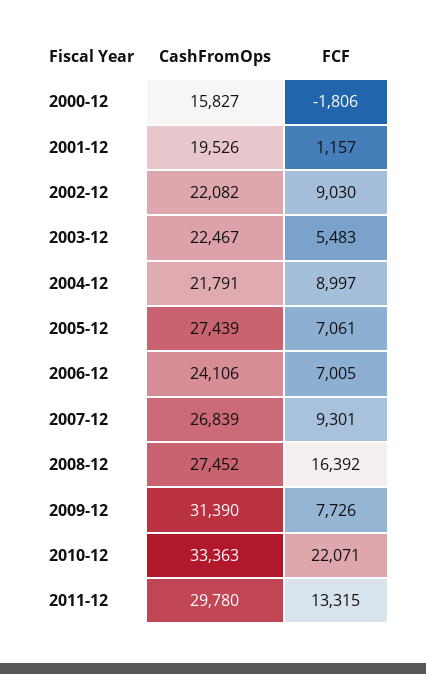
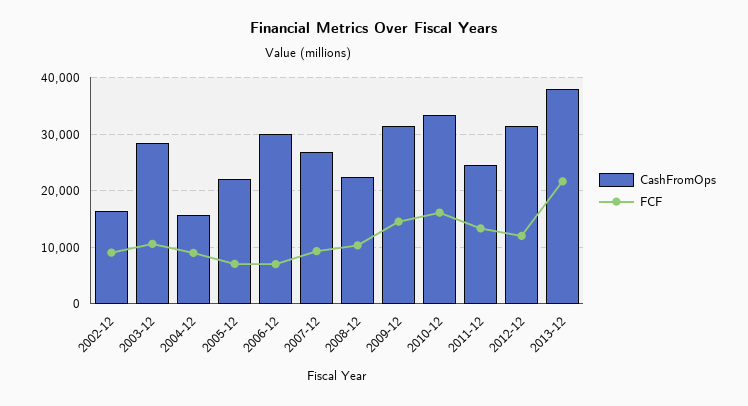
CashFromOps, 2000-12: 15827 -> none
FCF, 2000-12: -1806 -> none
CashFromOps, 2001-12: 19526 -> none
FCF, 2001-12: 1157 -> none
CashFromOps, 2002-12: 22082 -> 16000
CashFromOps, 2003-12: 22467 -> 28000
FCF, 2003-12: 5483 -> 10000
CashFromOps, 2004-12: 21791 -> 16000
CashFromOps, 2005-12: 27439 -> 22000
CashFromOps, 2006-12: 24106 -> 30000
CashFromOps, 2008-12: 27452 -> 22000
FCF, 2008-12: 16392 -> 10000
FCF, 2009-12: 7726 -> 14000
FCF, 2010-12: 22071 -> 16000
CashFromOps, 2011-12: 29780 -> 24000
CashFromOps, 2012-12: none -> 32000
FCF, 2012-12: none -> 12000
CashFromOps, 2013-12: none -> 38000
FCF, 2013-12: none -> 22000

